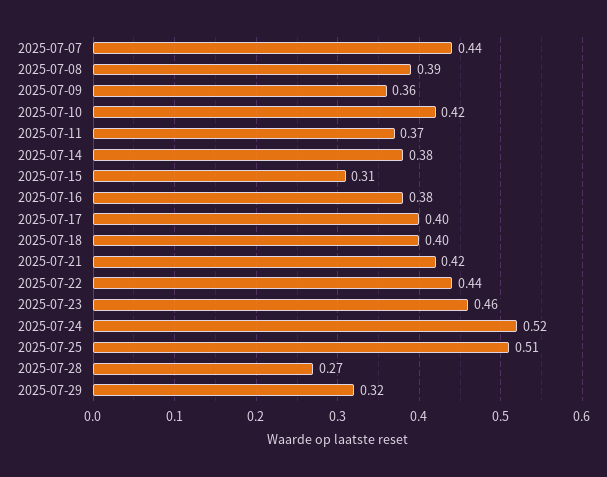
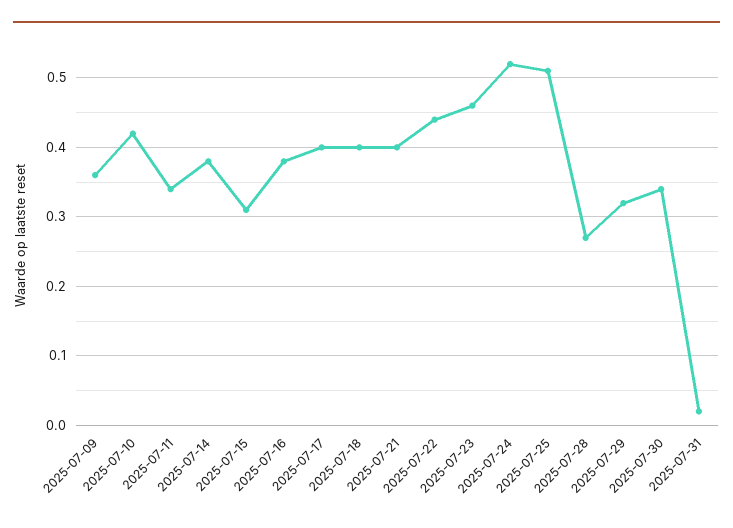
2025-07-07: 0.44 -> none
2025-07-08: 0.39 -> none
2025-07-11: 0.37 -> 0.34
2025-07-21: 0.42 -> 0.4
2025-07-30: none -> 0.34
2025-07-31: none -> 0.02

